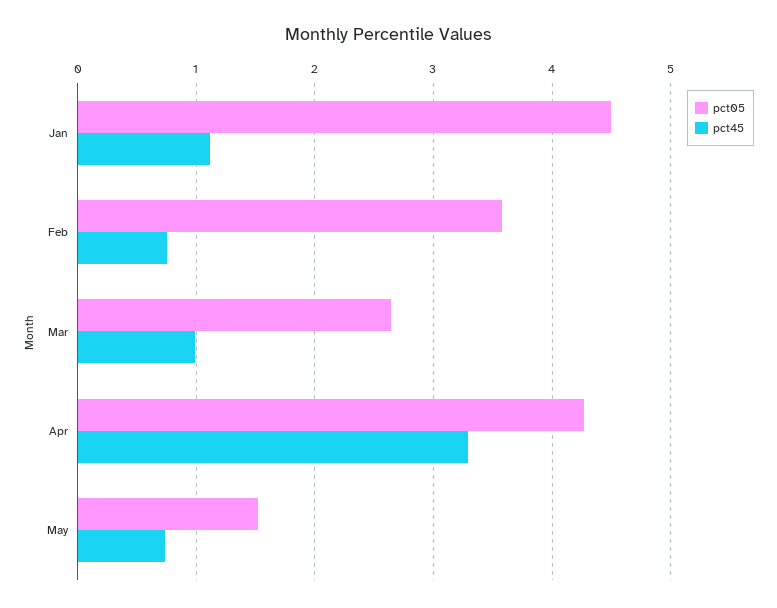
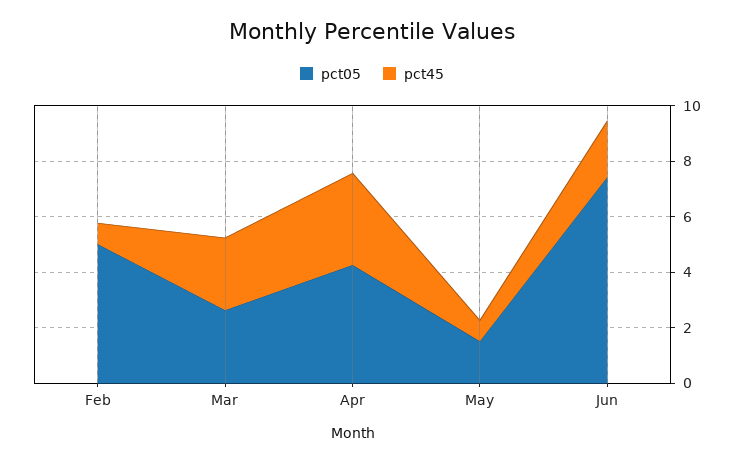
pct05, Jan: 4.5 -> none
pct45, Jan: 1.1 -> none
pct05, Feb: 3.6 -> 5
pct45, Mar: 1 -> 2.5
pct05, Jun: none -> 7.5
pct45, Jun: none -> 2

